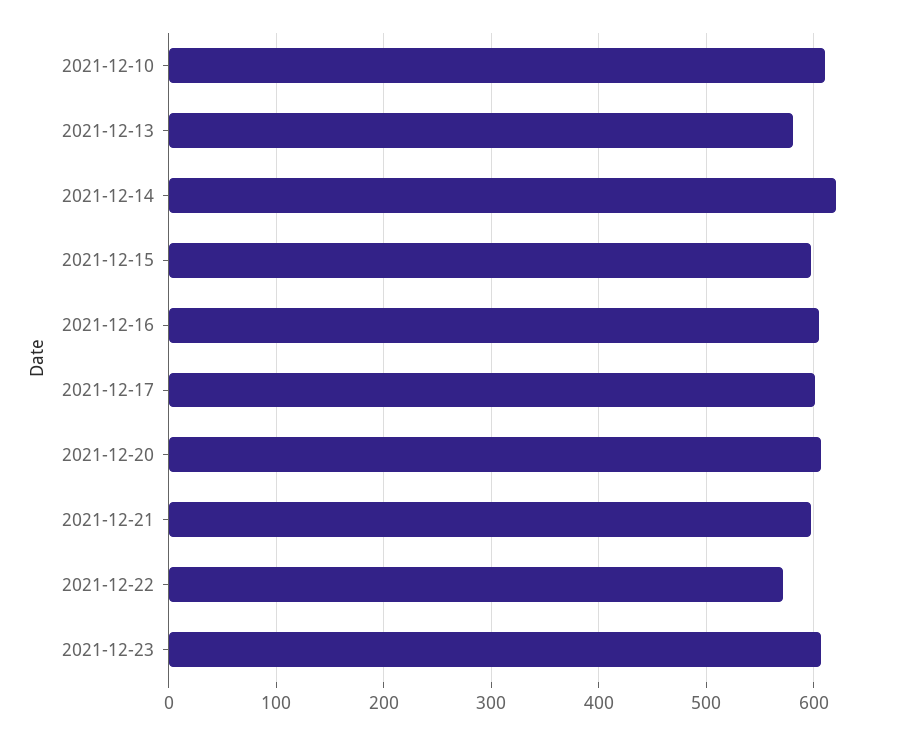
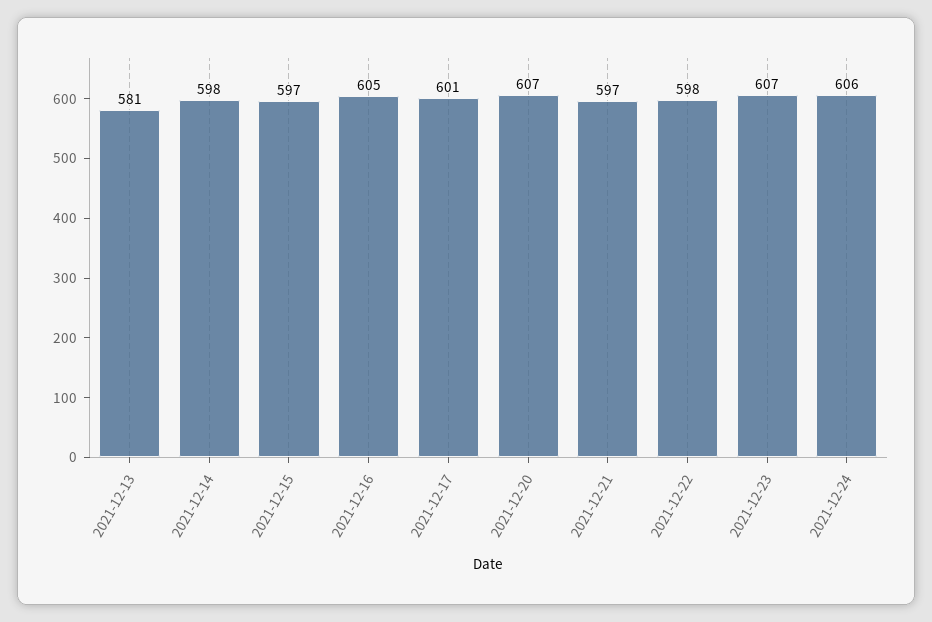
2021-12-10: 610 -> none
2021-12-14: 620 -> 598
2021-12-22: 570 -> 598
2021-12-24: none -> 606

